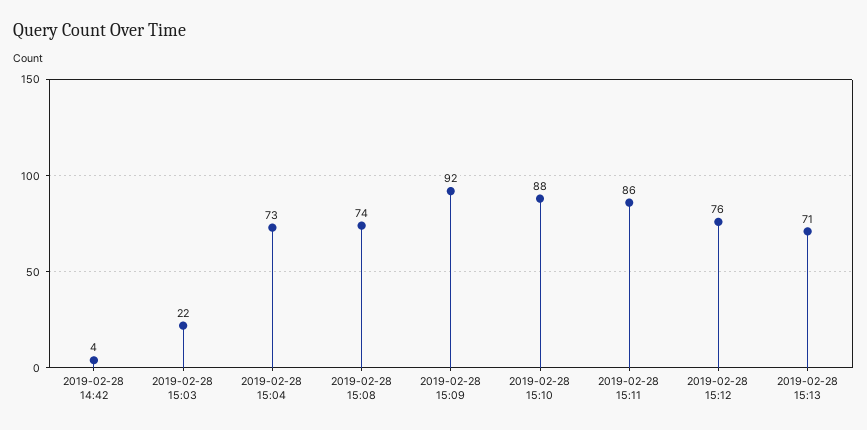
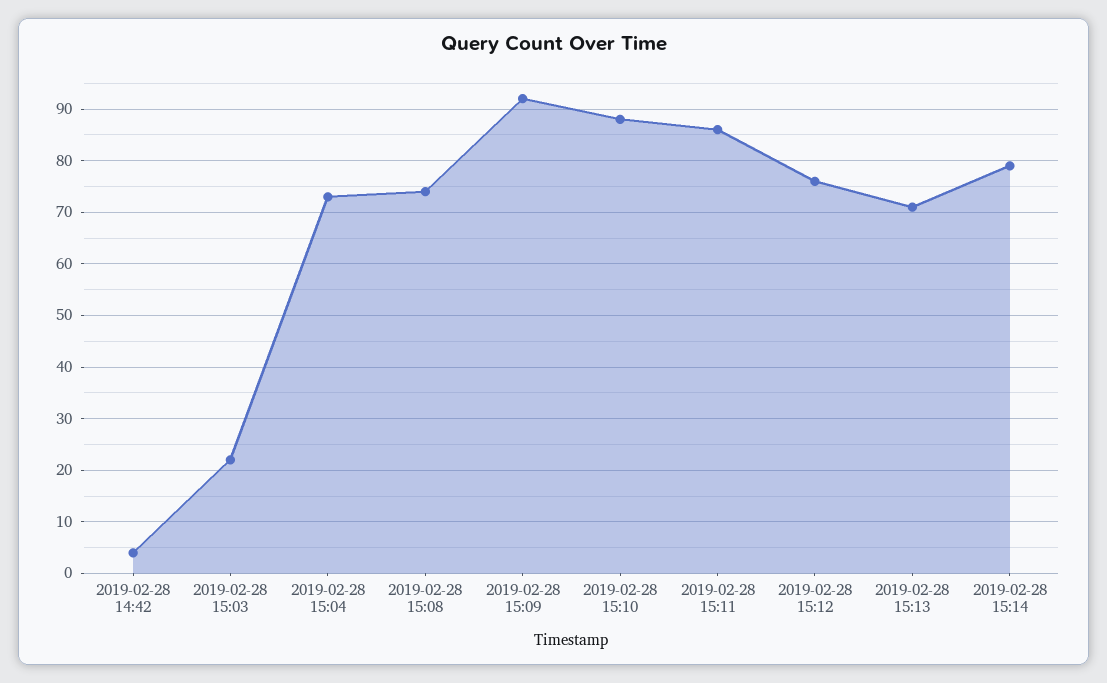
2019-02-28 15:14: none -> 80

